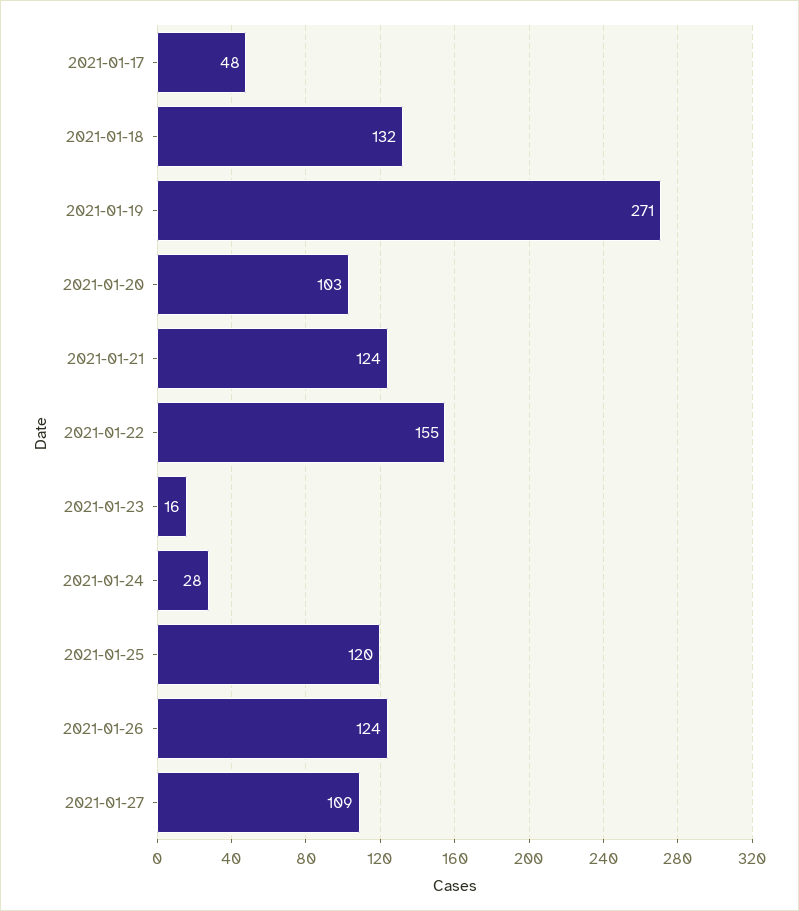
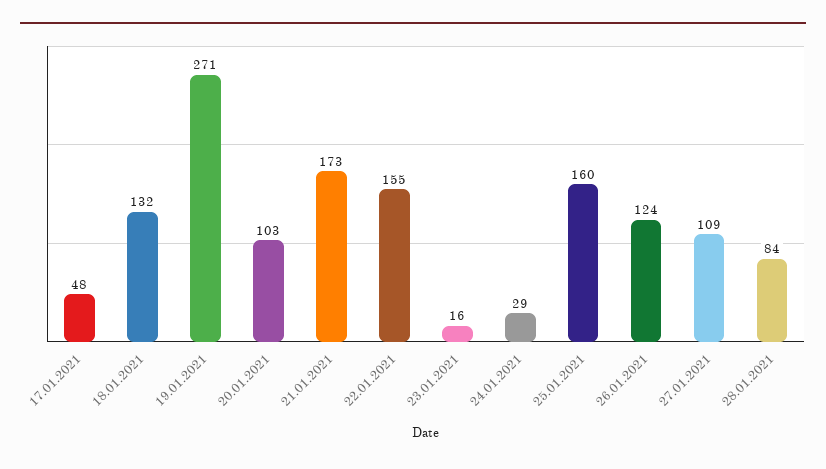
2021-01-21: 124 -> 173
2021-01-24: 28 -> 29
2021-01-25: 120 -> 160
28.01.2021: none -> 84

